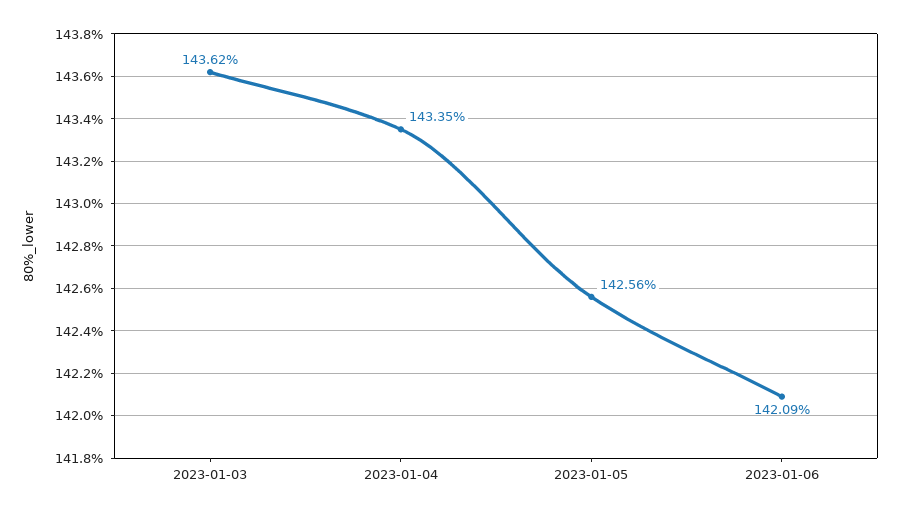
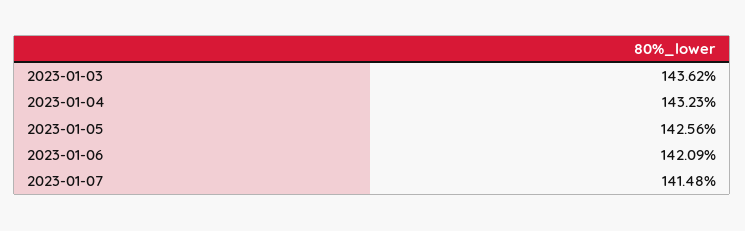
2023-01-04: 143.35 -> 143.23
2023-01-07: none -> 141.48

